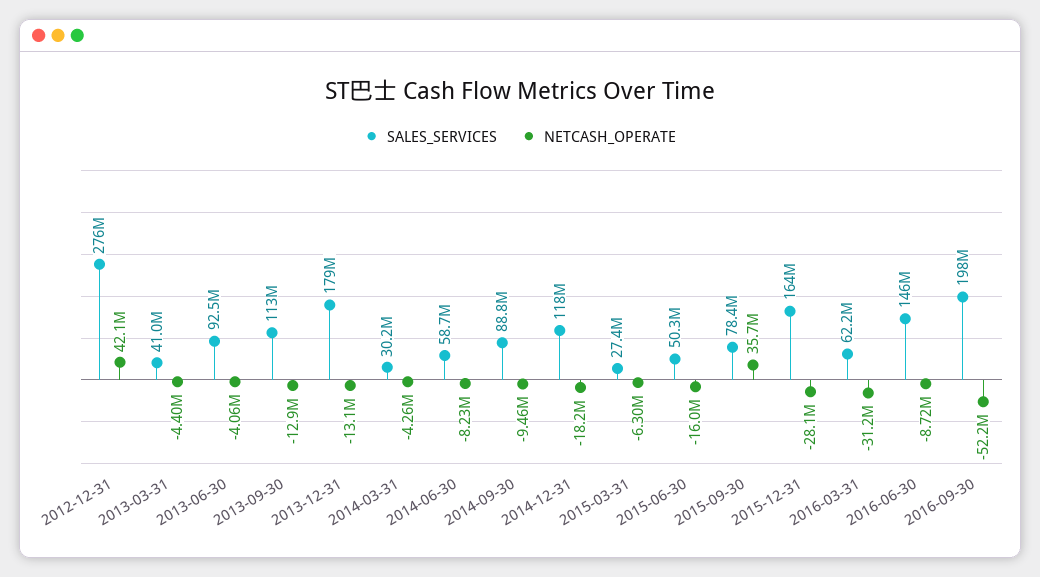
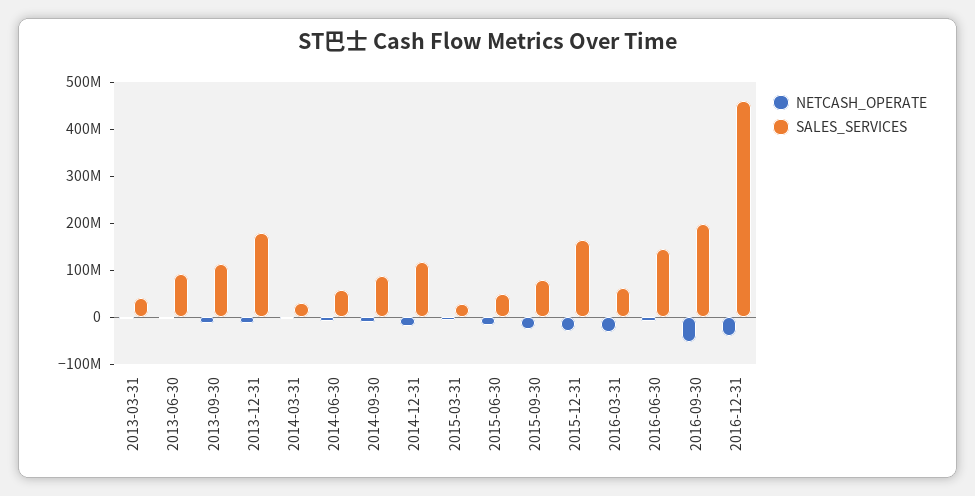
SALES_SERVICES, 2012-12-31: 276000000 -> none
NETCASH_OPERATE, 2012-12-31: 42100000 -> none
NETCASH_OPERATE, 2015-09-30: 35700000 -> -20000000
NETCASH_OPERATE, 2016-12-31: none -> -40000000
SALES_SERVICES, 2016-12-31: none -> 460000000

